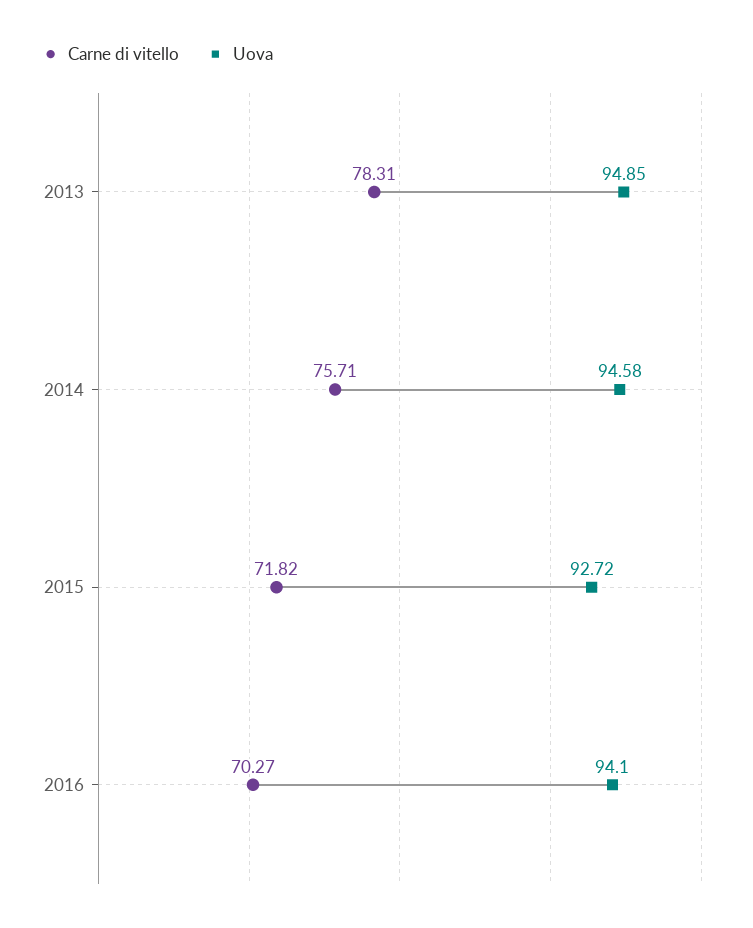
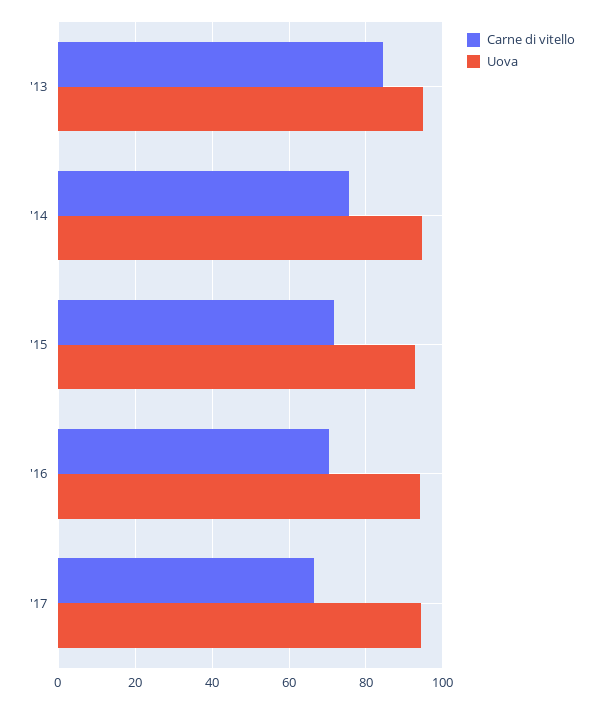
Carne di vitello, 2013: 78.31 -> 84
Carne di vitello, '17: none -> 66
Uova, '17: none -> 94

